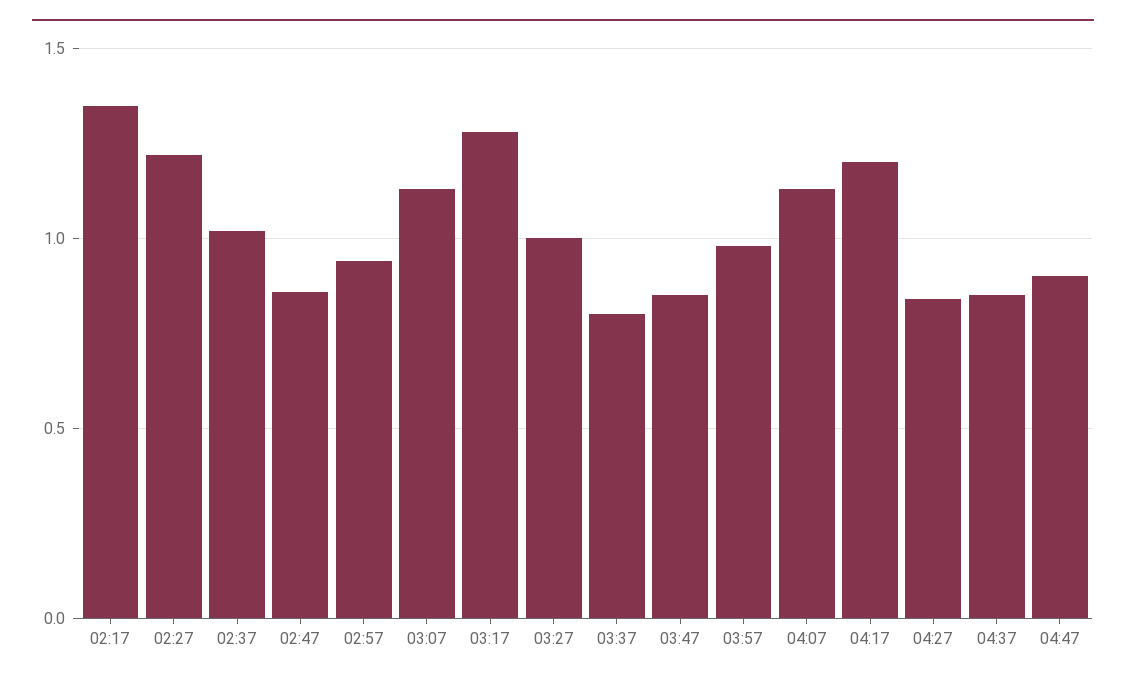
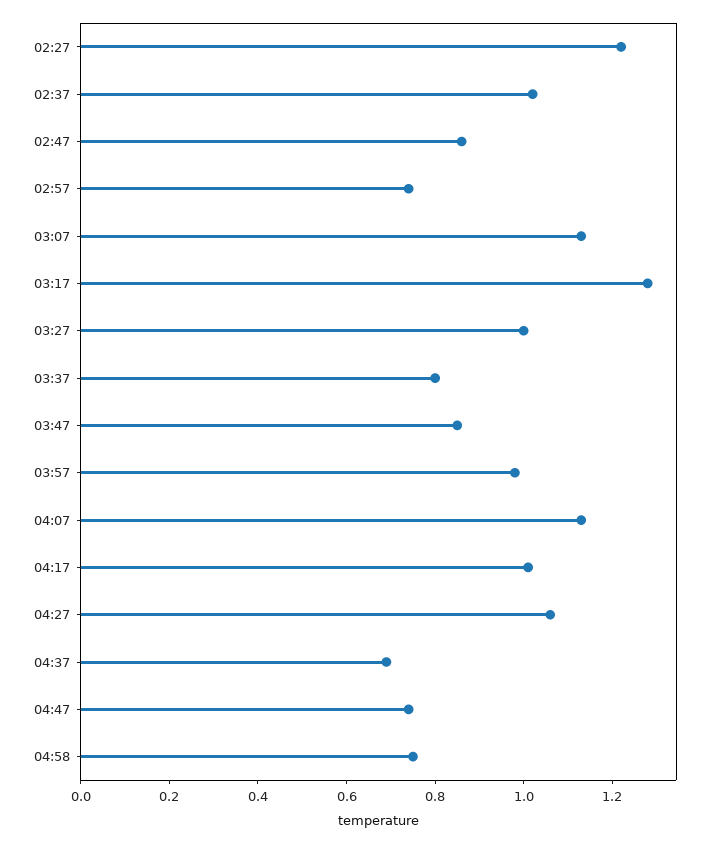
02:17: 1.35 -> none
02:57: 0.95 -> 0.75
04:17: 1.2 -> 1
04:27: 0.85 -> 1.05
04:37: 0.85 -> 0.7
04:47: 0.9 -> 0.75
04:58: none -> 0.75

